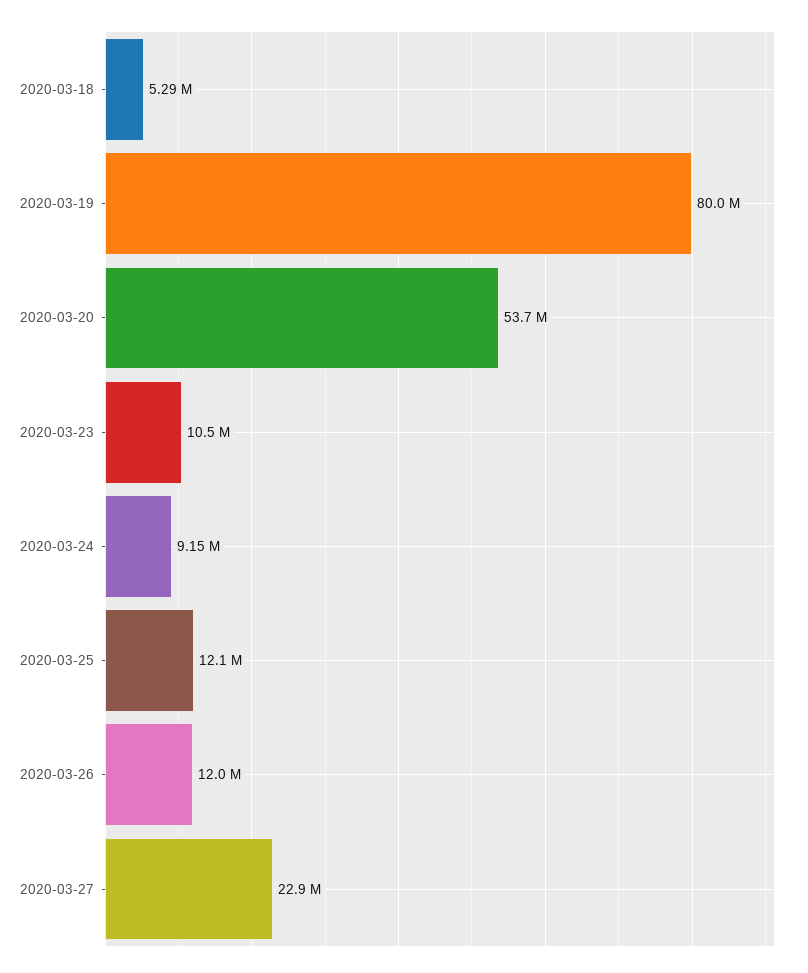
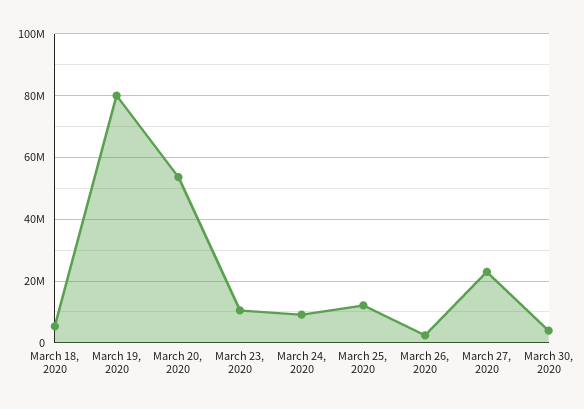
2020-03-26: 12000000 -> 2000000
March 30, 2020: none -> 4000000

